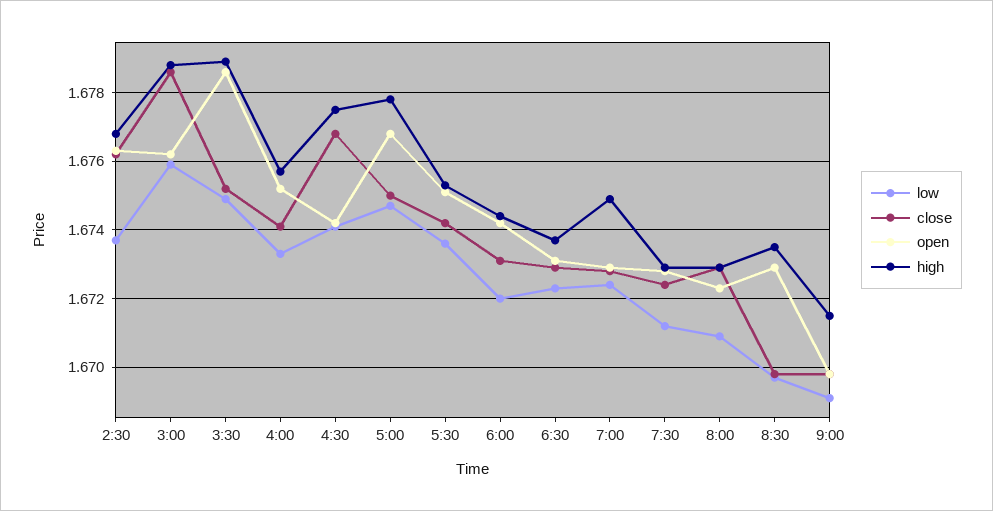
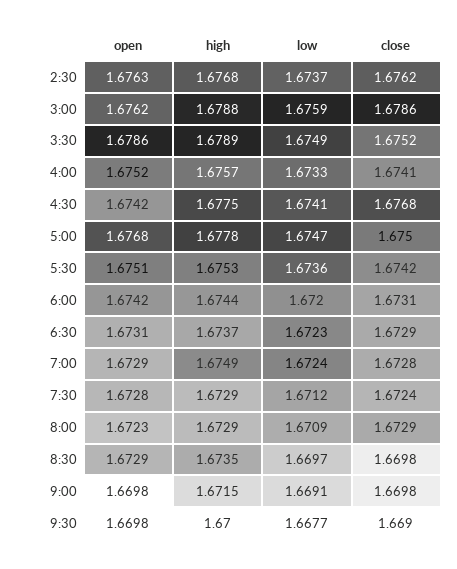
open, 9:30: none -> 1.6698
high, 9:30: none -> 1.67
low, 9:30: none -> 1.6677
close, 9:30: none -> 1.669

